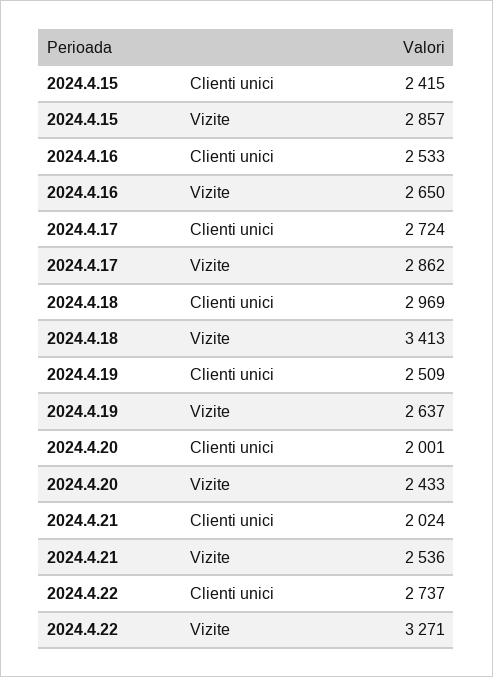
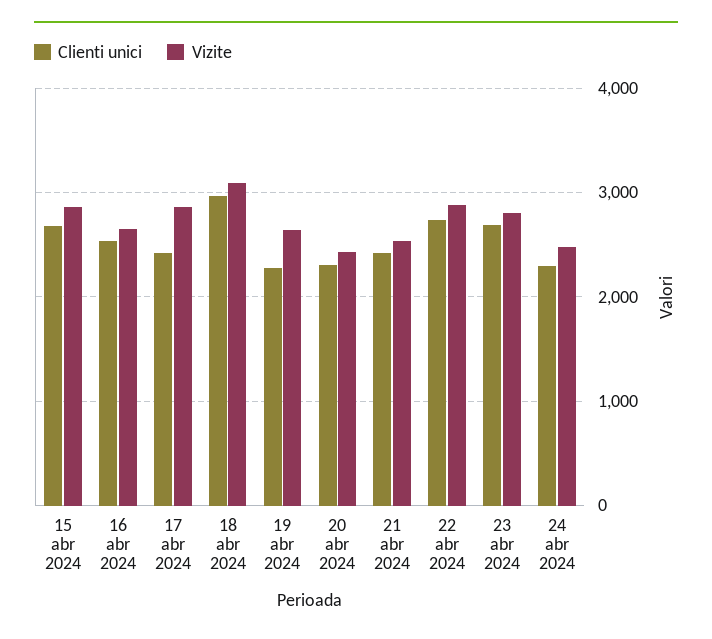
Clienti unici, 2024.4.15: 2415 -> 2700
Clienti unici, 2024.4.17: 2724 -> 2400
Vizite, 2024.4.18: 3413 -> 3100
Clienti unici, 2024.4.19: 2509 -> 2300
Clienti unici, 2024.4.20: 2001 -> 2300
Clienti unici, 2024.4.21: 2024 -> 2400
Vizite, 2024.4.22: 3271 -> 2900
Clienti unici, 23 abr 2024: none -> 2700
Vizite, 23 abr 2024: none -> 2800
Clienti unici, 24 abr 2024: none -> 2300
Vizite, 24 abr 2024: none -> 2500

